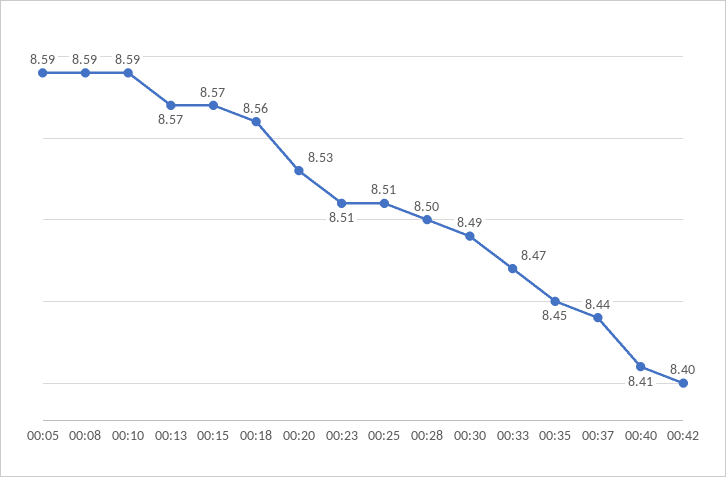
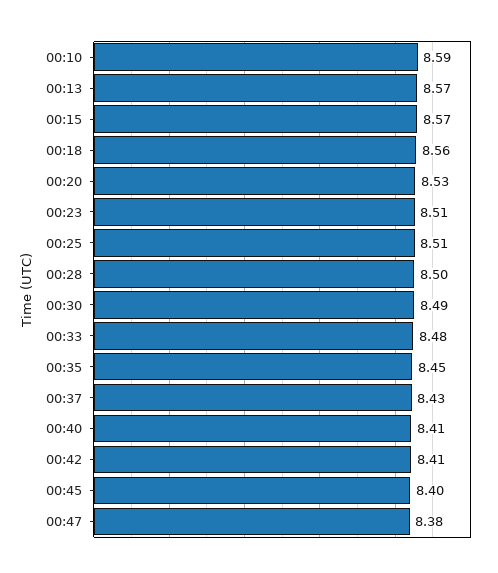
00:05: 8.59 -> none
00:08: 8.59 -> none
00:33: 8.47 -> 8.48
00:37: 8.44 -> 8.43
00:42: 8.4 -> 8.41
00:45: none -> 8.4
00:47: none -> 8.38

